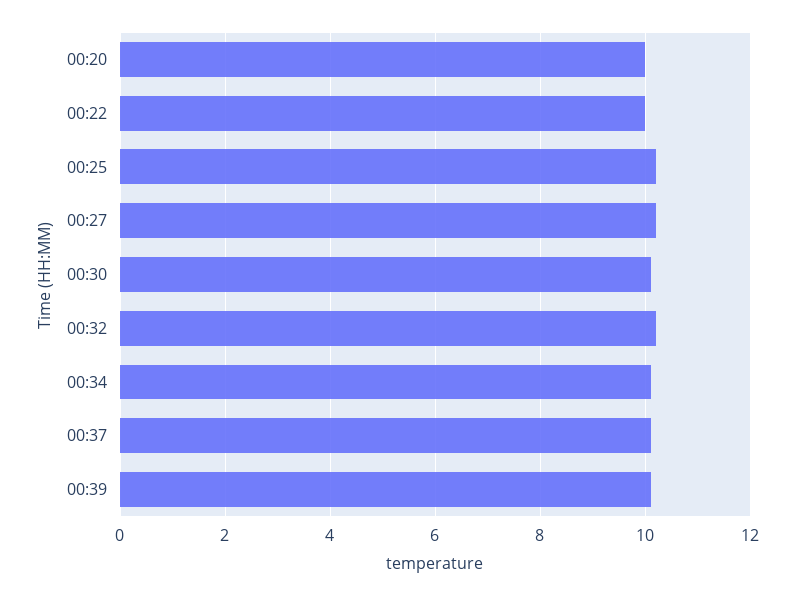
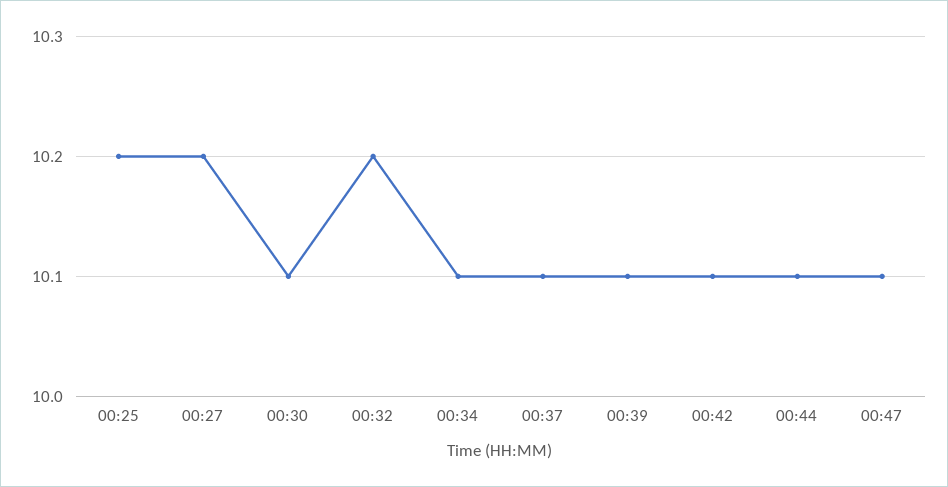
00:20: 10 -> none
00:22: 10 -> none
00:42: none -> 10.1
00:44: none -> 10.1
00:47: none -> 10.1

